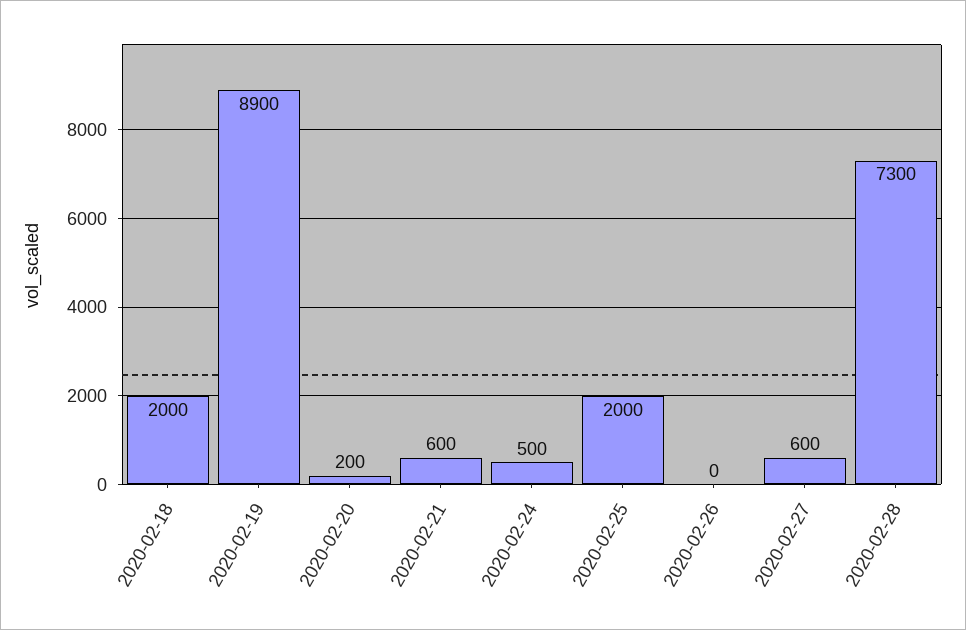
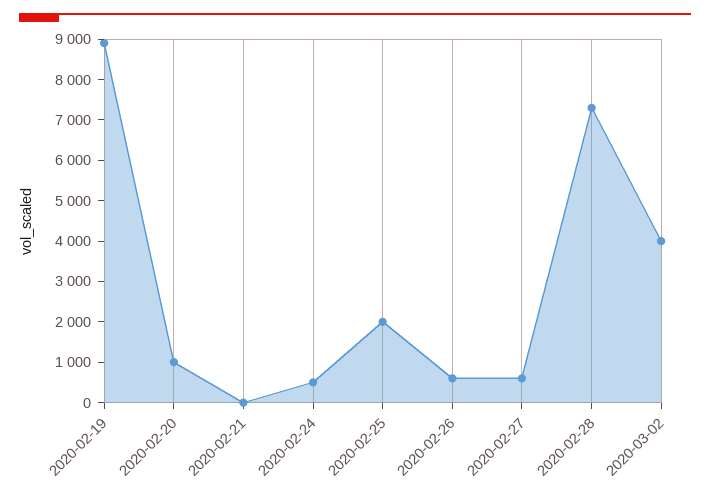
2020-02-18: 2000 -> none
2020-02-20: 200 -> 1000
2020-02-21: 600 -> 0
2020-02-26: 0 -> 600
2020-03-02: none -> 4000

